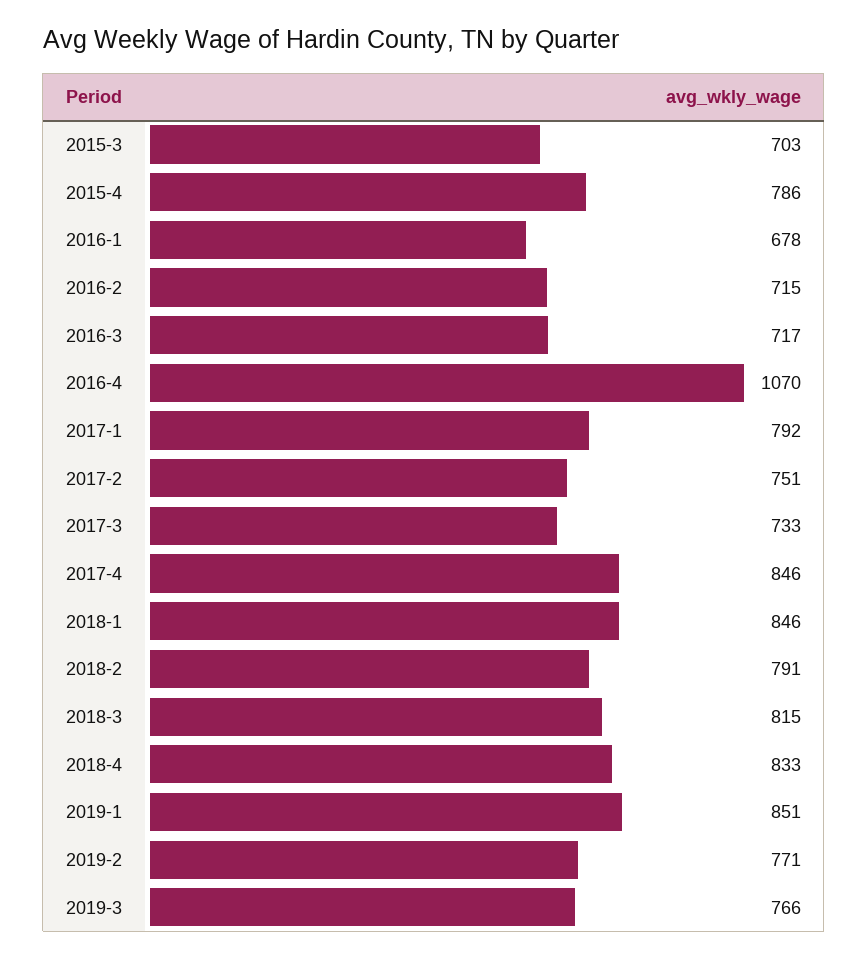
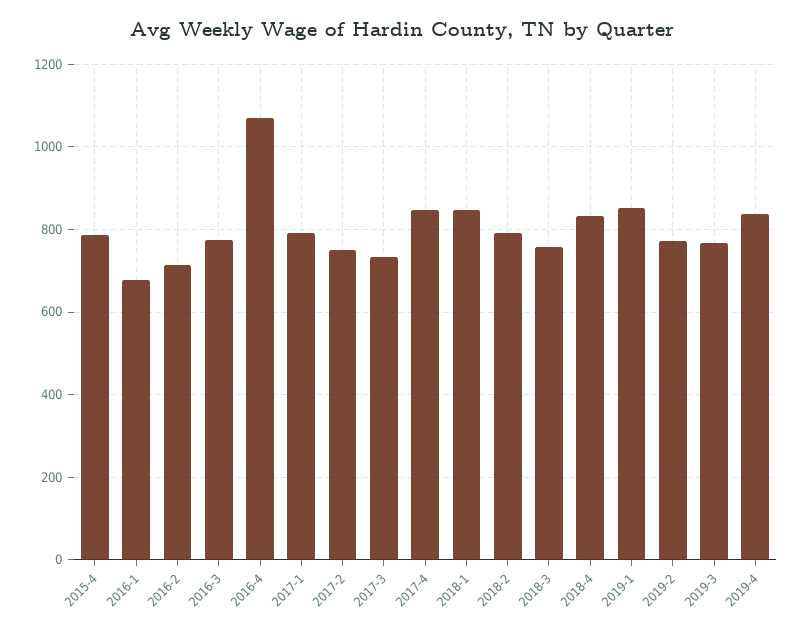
2015-3: 703 -> none
2016-3: 717 -> 780
2018-3: 815 -> 760
2019-4: none -> 840

